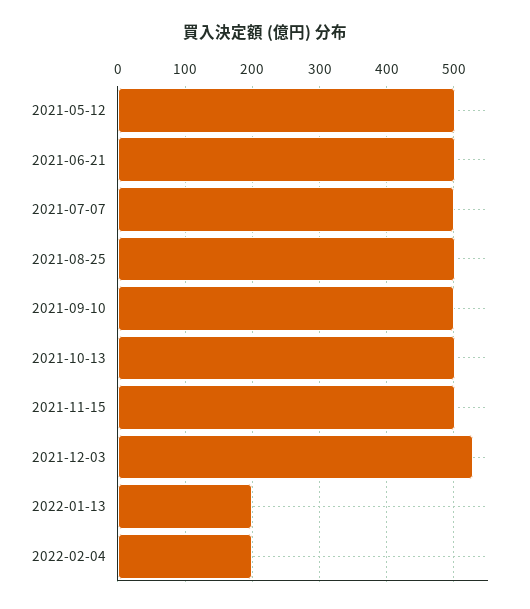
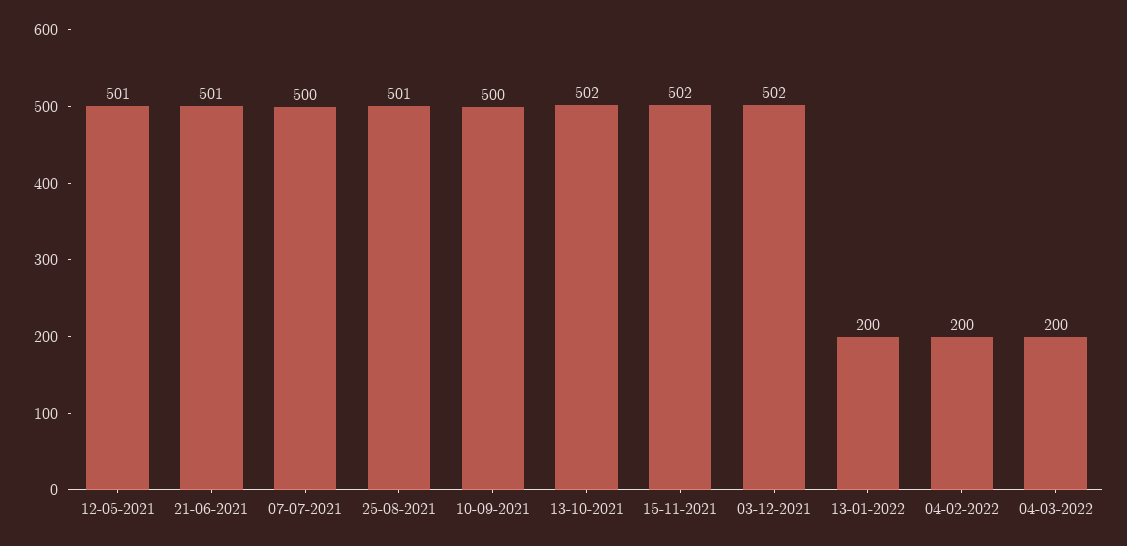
2021-12-03: 530 -> 502
04-03-2022: none -> 200

